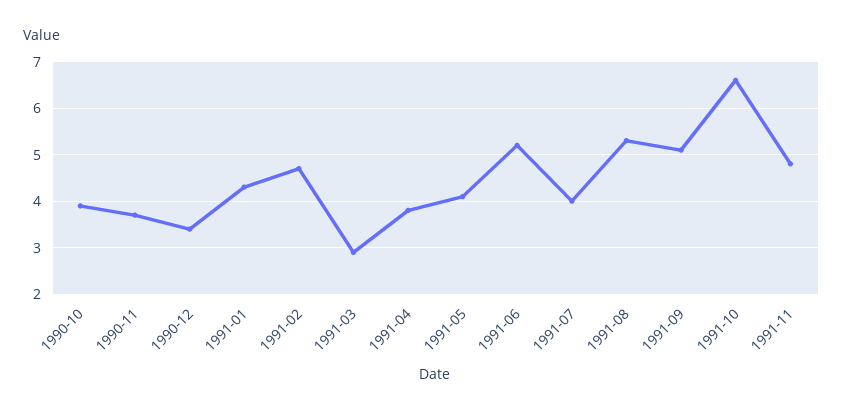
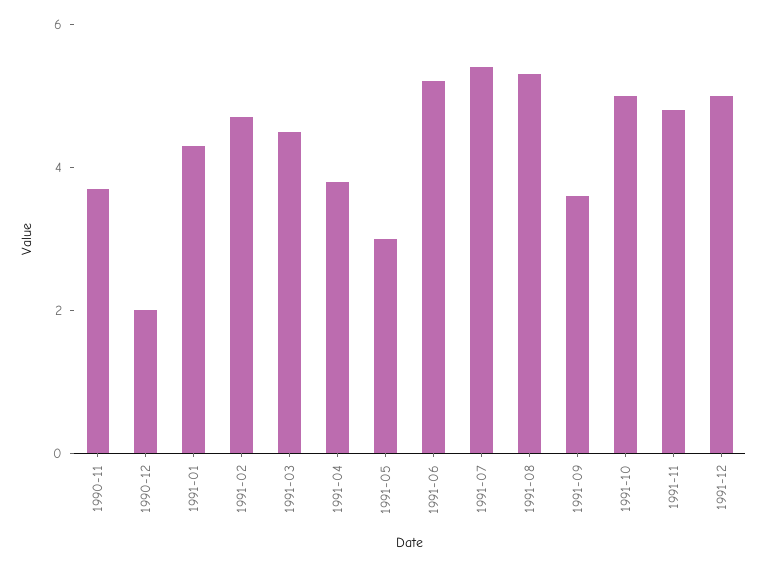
1990-10: 4 -> none
1990-12: 3.5 -> 2
1991-03: 3 -> 4.5
1991-05: 4 -> 3
1991-07: 4 -> 5.5
1991-09: 5 -> 3.5
1991-10: 6.5 -> 5
1991-12: none -> 5

